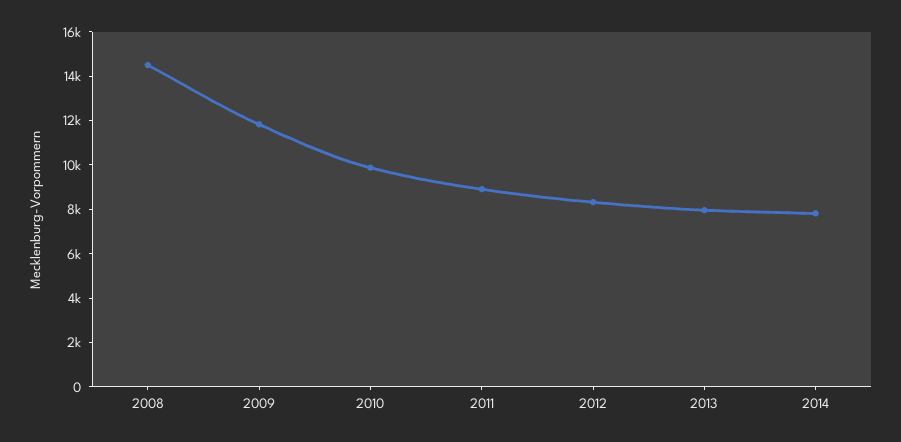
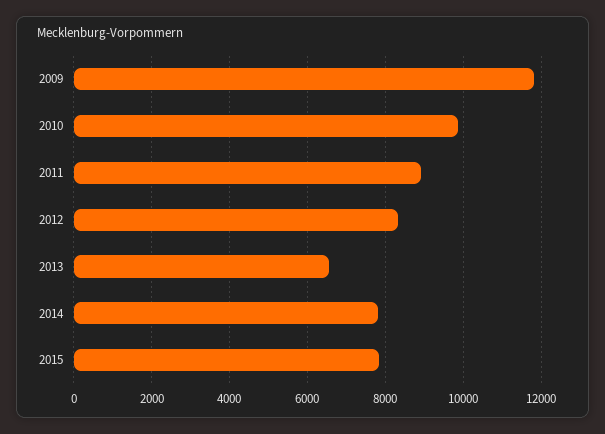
2008: 14500 -> none
2013: 8000 -> 6600
2015: none -> 7800

